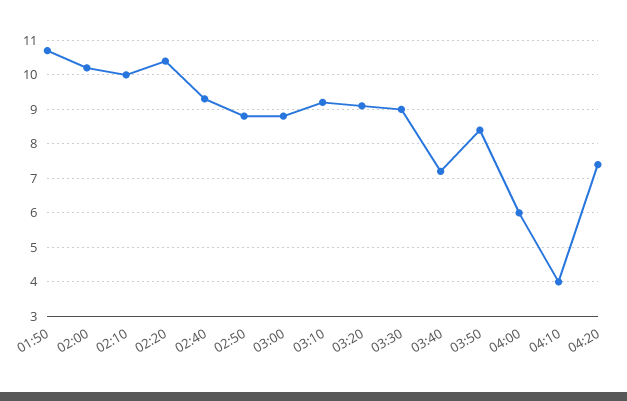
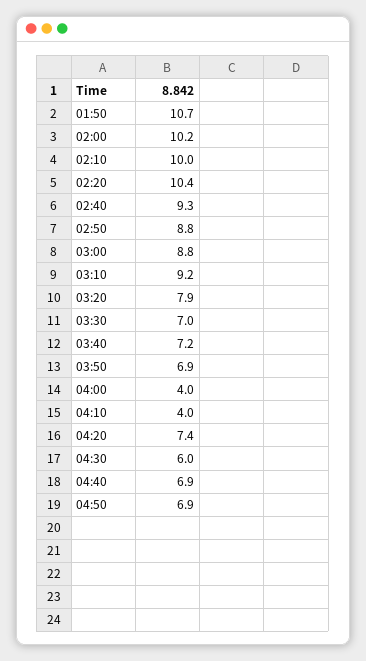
03:20: 9 -> 7.9
03:30: 9 -> 7
03:50: 8.5 -> 6.9
04:00: 6 -> 4
04:30: none -> 6
04:40: none -> 6.9
04:50: none -> 6.9

